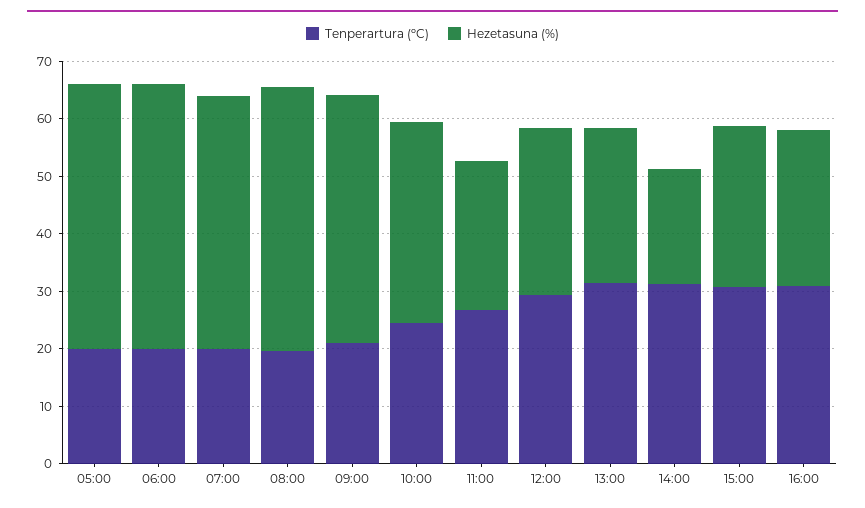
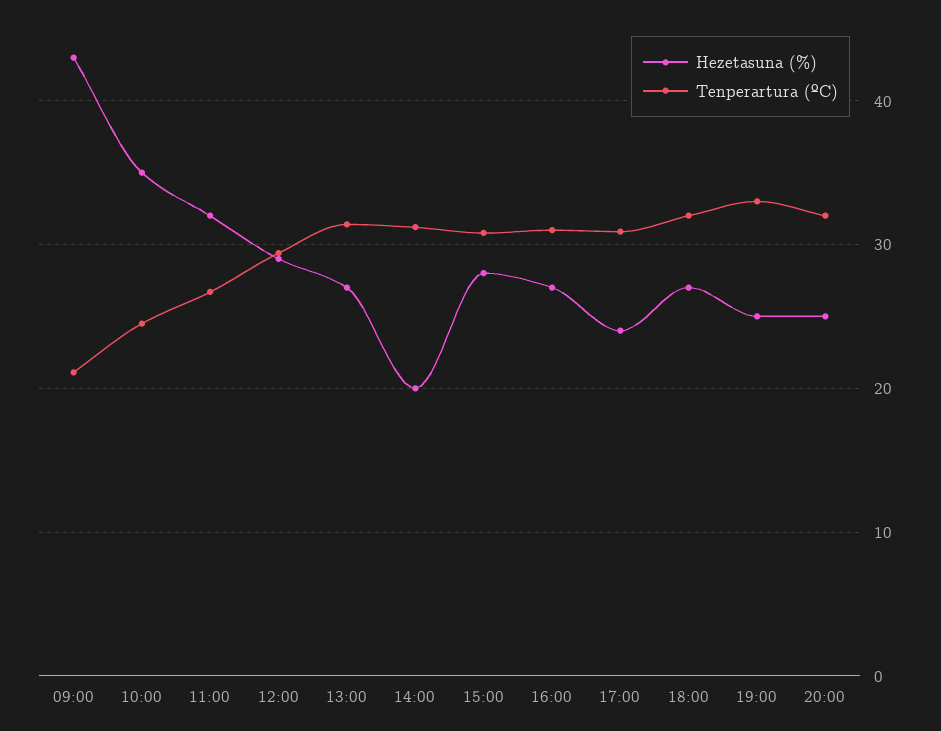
Tenperartura (ºC), 05:00: 20 -> none
Hezetasuna (%), 05:00: 46 -> none
Tenperartura (ºC), 06:00: 20 -> none
Hezetasuna (%), 06:00: 46 -> none
Tenperartura (ºC), 07:00: 20 -> none
Hezetasuna (%), 07:00: 44 -> none
Tenperartura (ºC), 08:00: 20 -> none
Hezetasuna (%), 08:00: 46 -> none
Hezetasuna (%), 11:00: 26 -> 32
Hezetasuna (%), 17:00: none -> 24
Tenperartura (ºC), 17:00: none -> 31
Hezetasuna (%), 18:00: none -> 27
Tenperartura (ºC), 18:00: none -> 32
Hezetasuna (%), 19:00: none -> 25
Tenperartura (ºC), 19:00: none -> 33
Hezetasuna (%), 20:00: none -> 25
Tenperartura (ºC), 20:00: none -> 32

